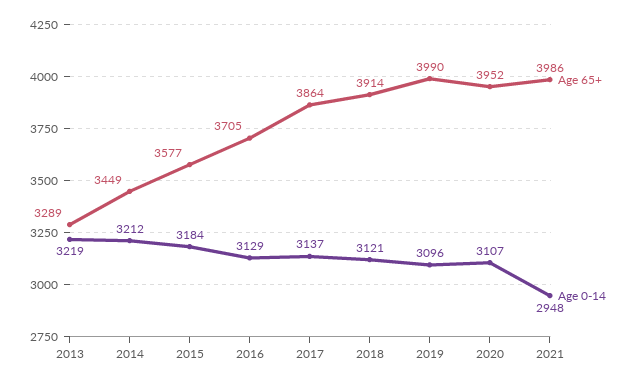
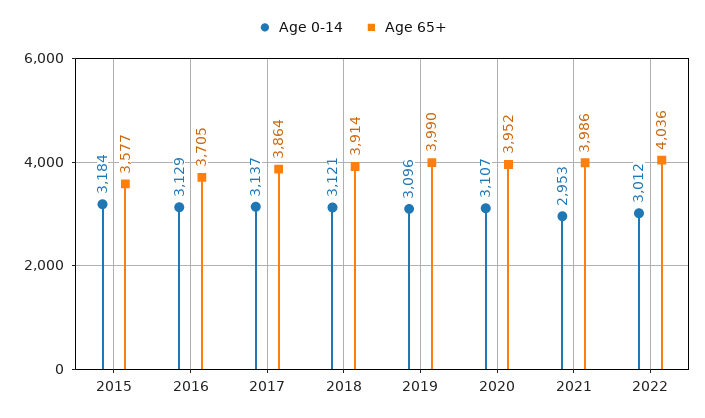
Age 65+, 2013: 3289 -> none
Age 0-14, 2013: 3219 -> none
Age 65+, 2014: 3449 -> none
Age 0-14, 2014: 3212 -> none
Age 0-14, 2021: 2948 -> 2953
Age 0-14, 2022: none -> 3012
Age 65+, 2022: none -> 4036

